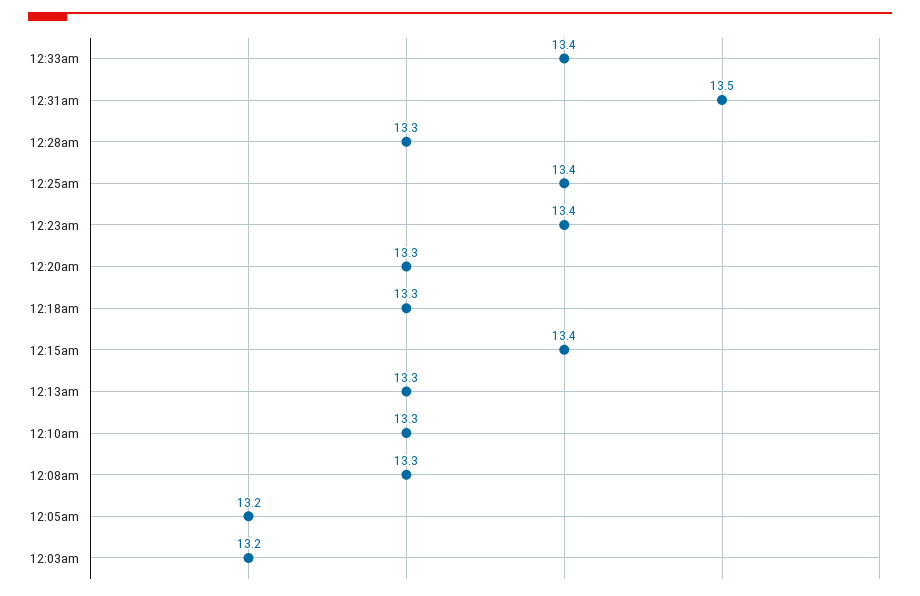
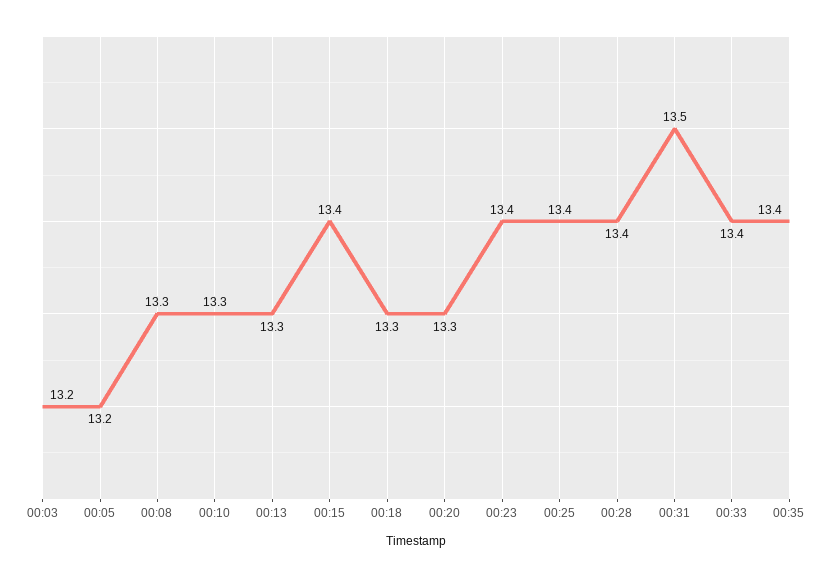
12:28am: 13.3 -> 13.4
00:35: none -> 13.4

